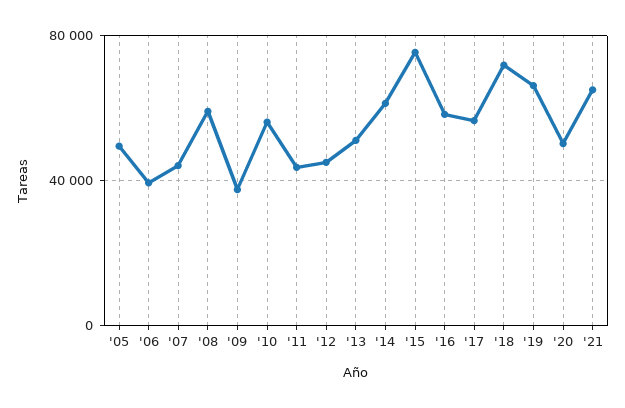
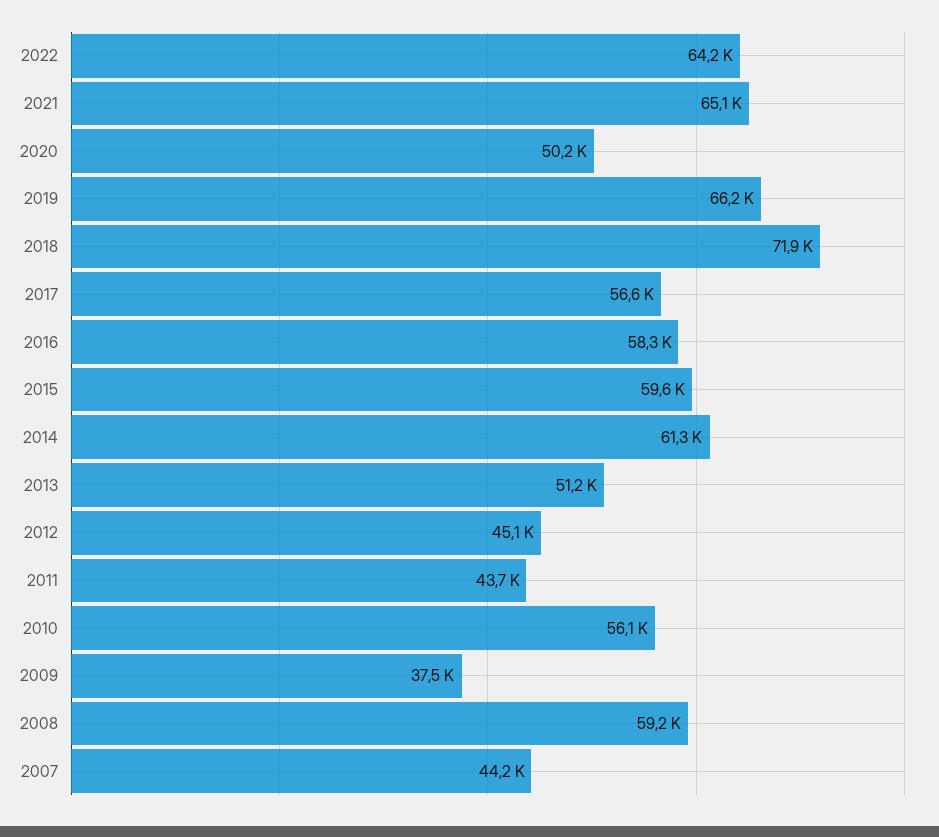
'05: 50000 -> none
'06: 40000 -> none
'15: 75000 -> 59600
2022: none -> 64200

